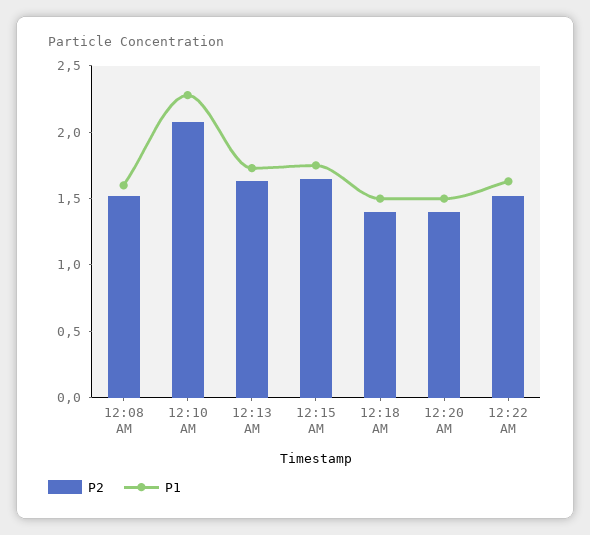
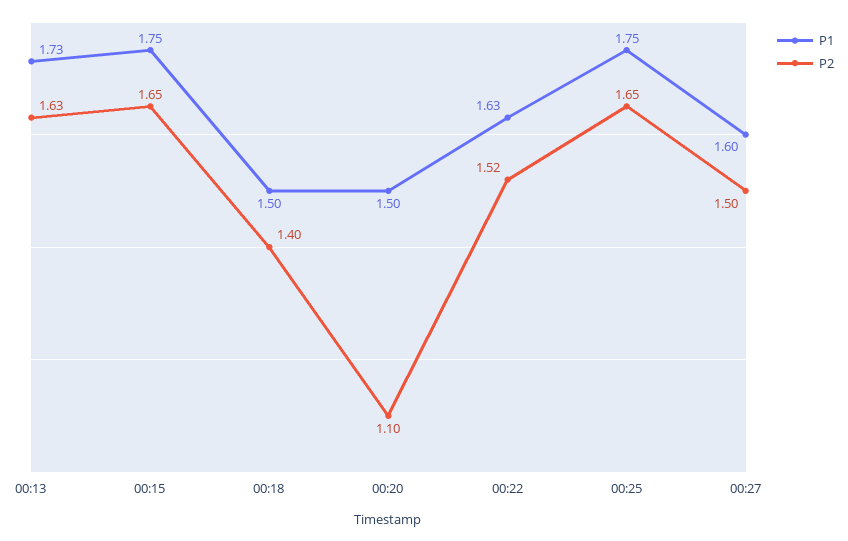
P2, 12:08 AM: 1.5 -> none
P1, 12:08 AM: 1.6 -> none
P2, 12:10 AM: 2.1 -> none
P1, 12:10 AM: 2.3 -> none
P2, 12:20 AM: 1.4 -> 1.1
P1, 00:25: none -> 1.75
P2, 00:25: none -> 1.65
P1, 00:27: none -> 1.6
P2, 00:27: none -> 1.5

